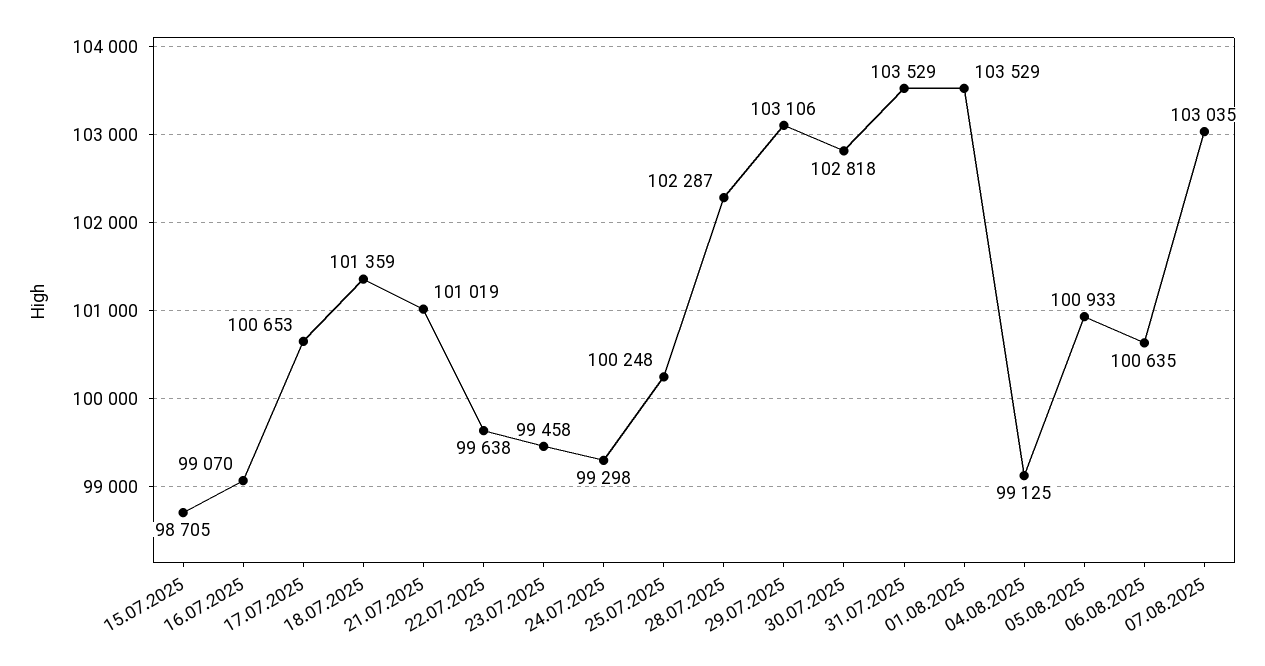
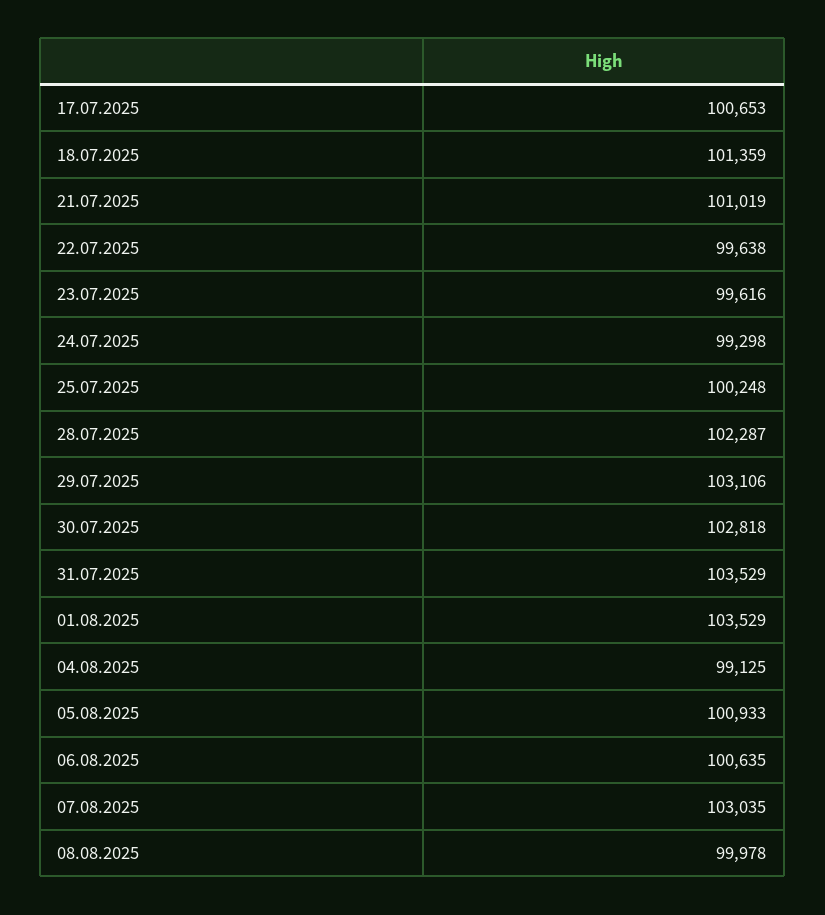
15.07.2025: 98705 -> none
16.07.2025: 99070 -> none
23.07.2025: 99458 -> 99616
08.08.2025: none -> 99978

